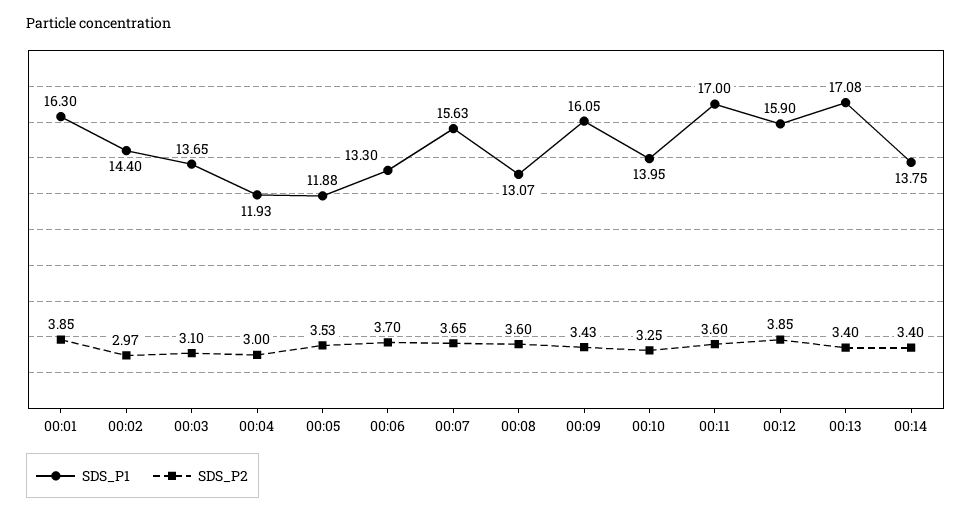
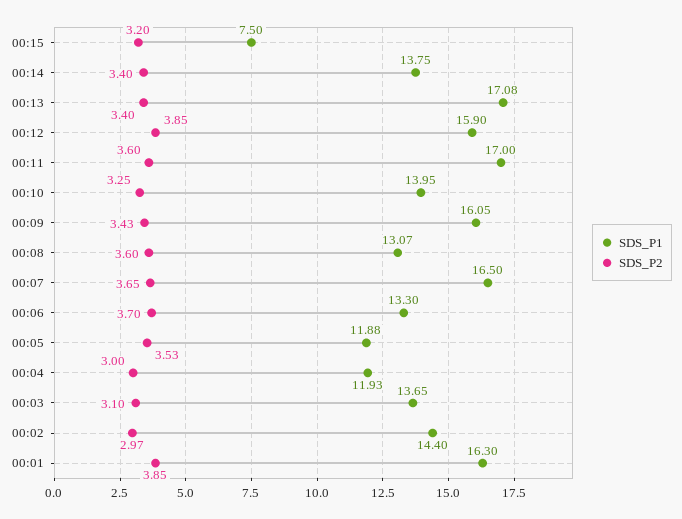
SDS_P1, 00:07: 15.63 -> 16.5
SDS_P1, 00:15: none -> 7.5
SDS_P2, 00:15: none -> 3.2

